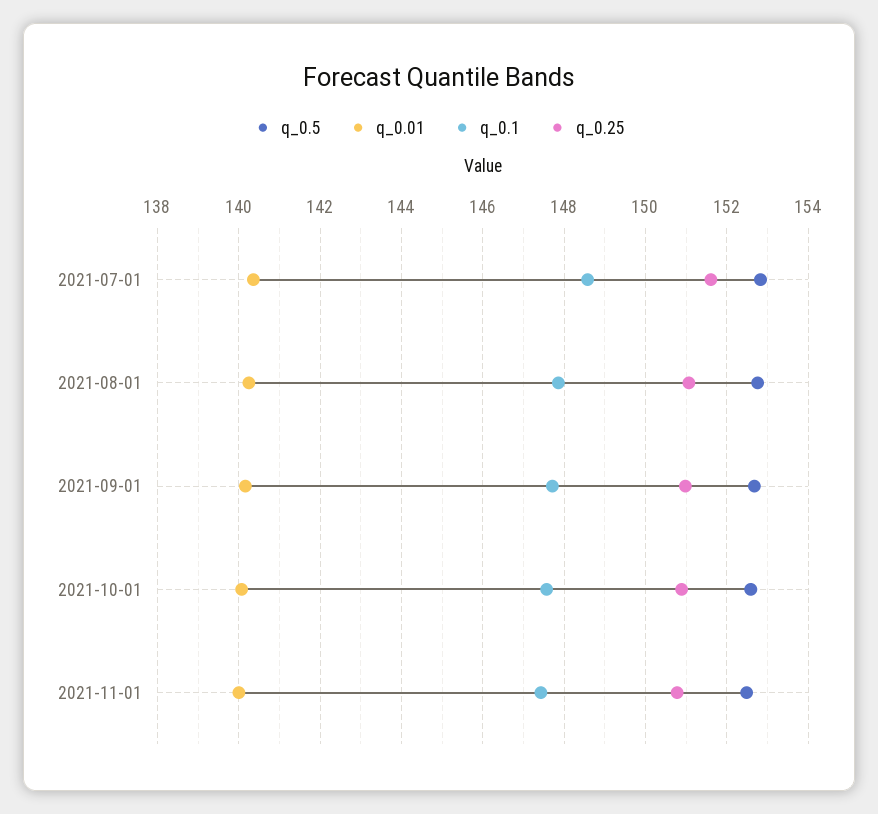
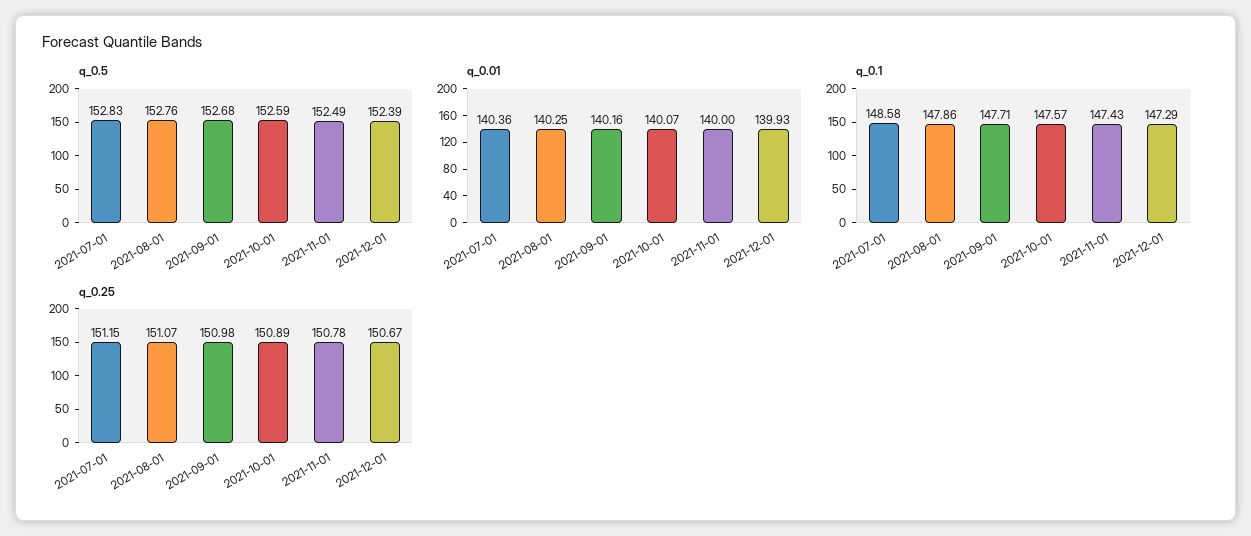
q_0.25, 2021-07-01: 151.6 -> 151.15
q_0.5, 2021-12-01: none -> 152.39
q_0.01, 2021-12-01: none -> 139.93
q_0.1, 2021-12-01: none -> 147.29
q_0.25, 2021-12-01: none -> 150.67

